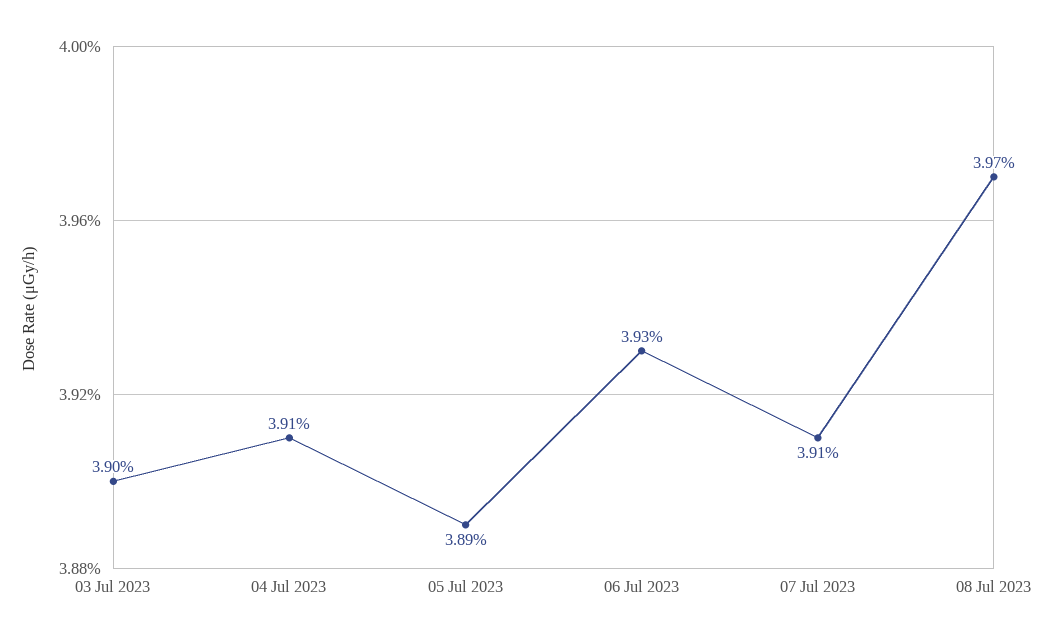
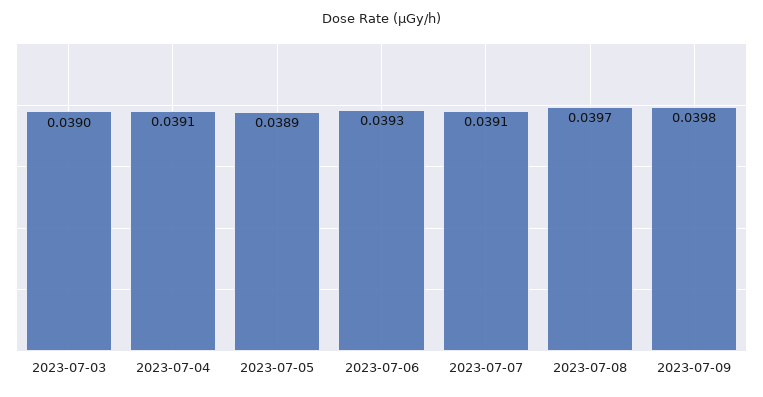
2023-07-09: none -> 0.0398

